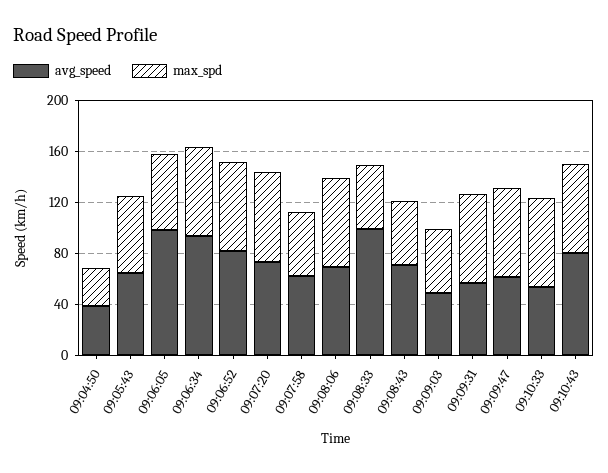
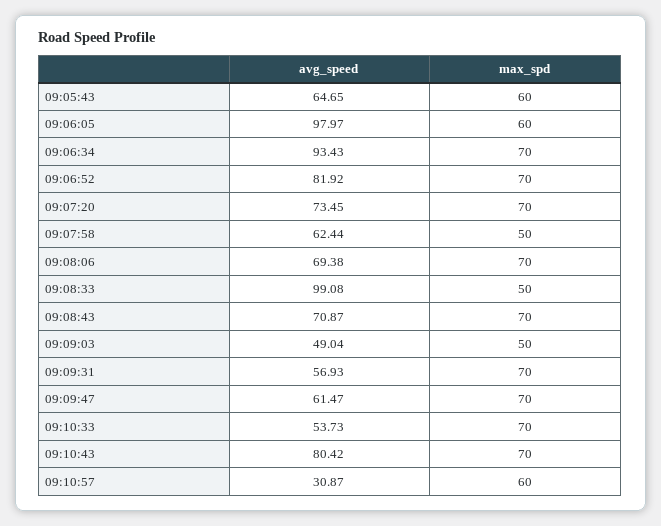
avg_speed, 09:04:50: 40 -> none
max_spd, 09:04:50: 30 -> none
max_spd, 09:08:43: 50 -> 70
avg_speed, 09:10:57: none -> 30.87
max_spd, 09:10:57: none -> 60

